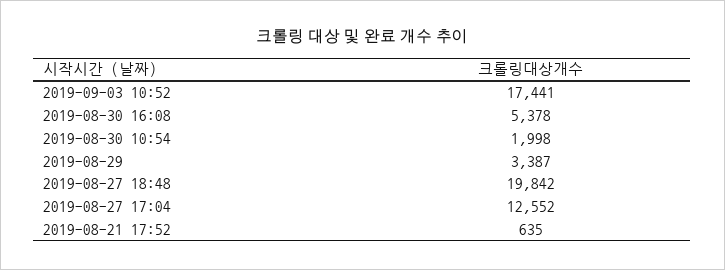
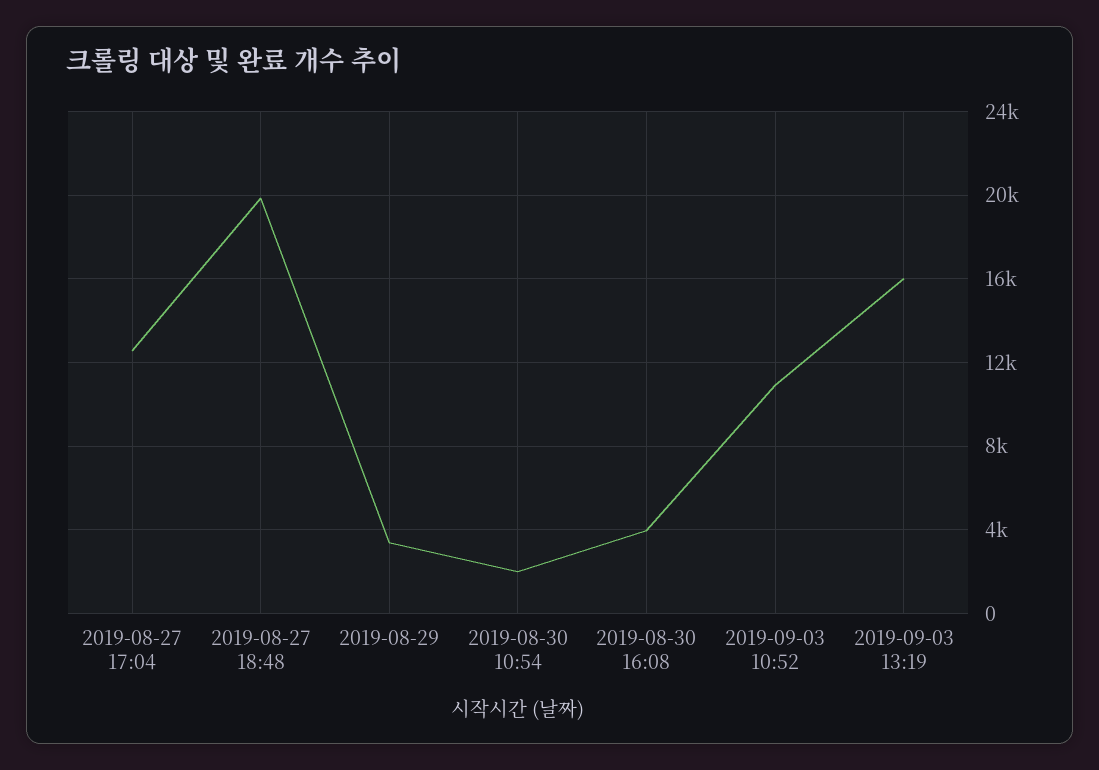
2019-09-03 10:52: 17441 -> 11000
2019-08-30 16:08: 5378 -> 4000
2019-08-21 17:52: 635 -> none
2019-09-03 13:19: none -> 16000

